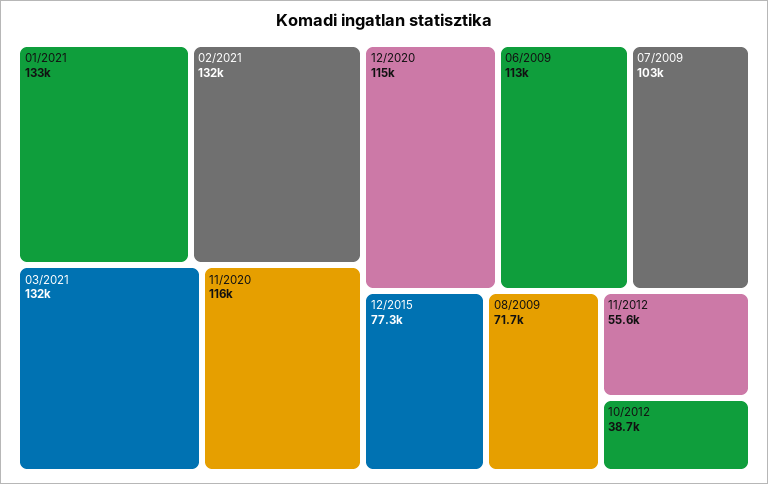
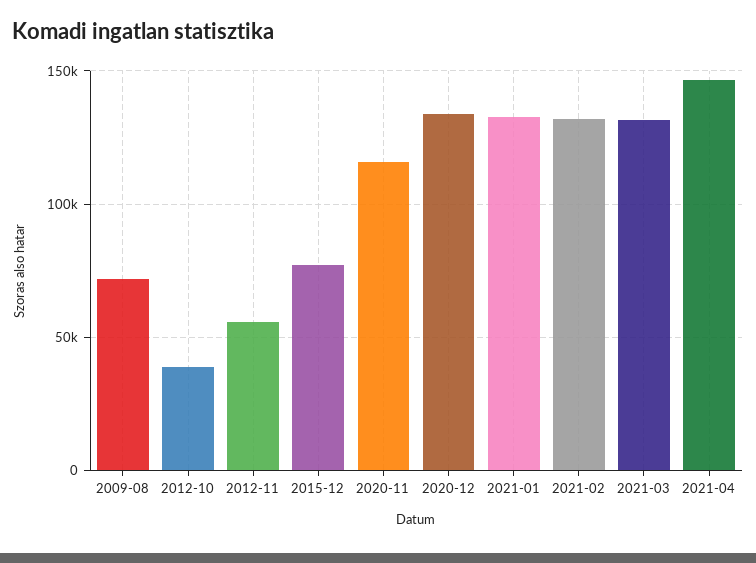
12/2020: 115000 -> 135000
06/2009: 113000 -> none
07/2009: 103000 -> none
2021-04: none -> 145000

